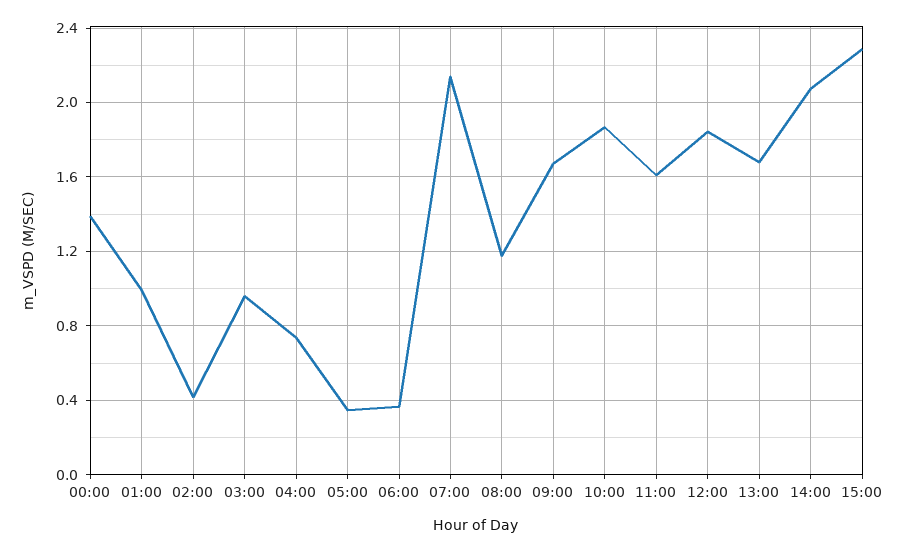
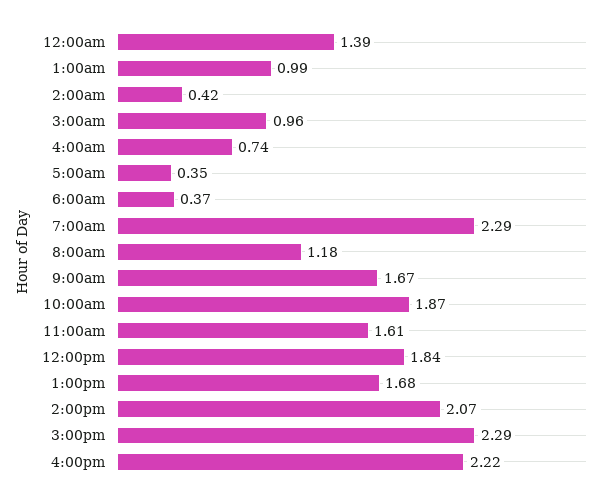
07:00: 2.15 -> 2.29
4:00pm: none -> 2.22

